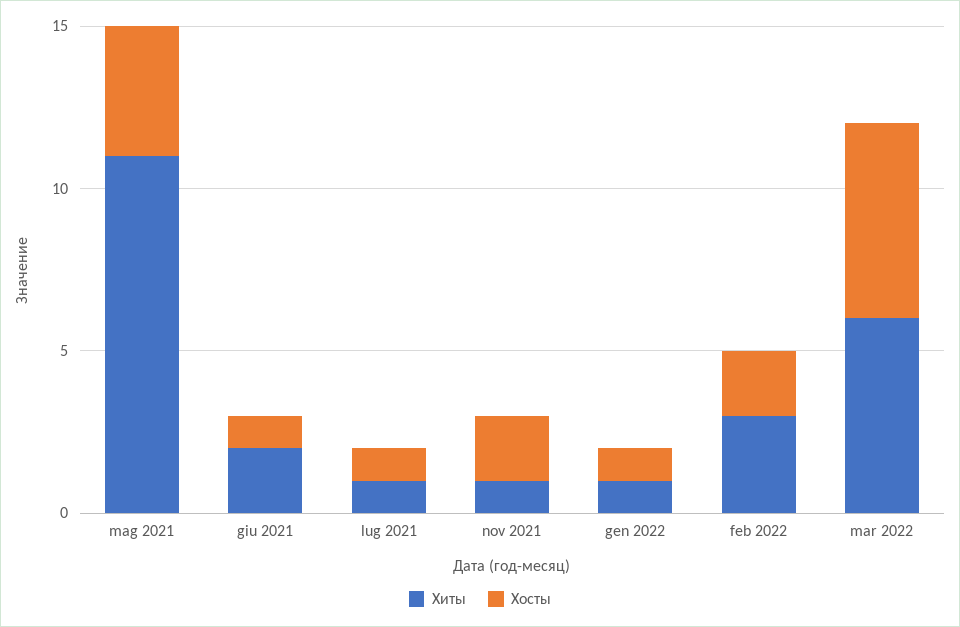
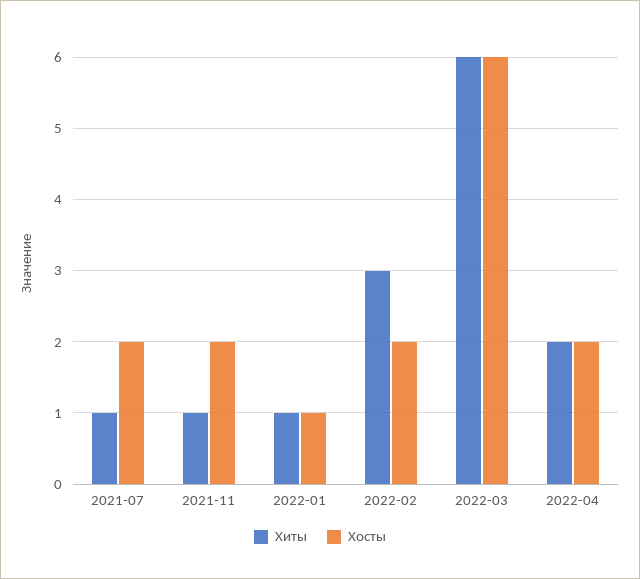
Хиты, mag 2021: 11 -> none
Хосты, mag 2021: 4 -> none
Хиты, giu 2021: 2 -> none
Хосты, giu 2021: 1 -> none
Хосты, lug 2021: 1 -> 2
Хиты, 2022-04: none -> 2
Хосты, 2022-04: none -> 2

